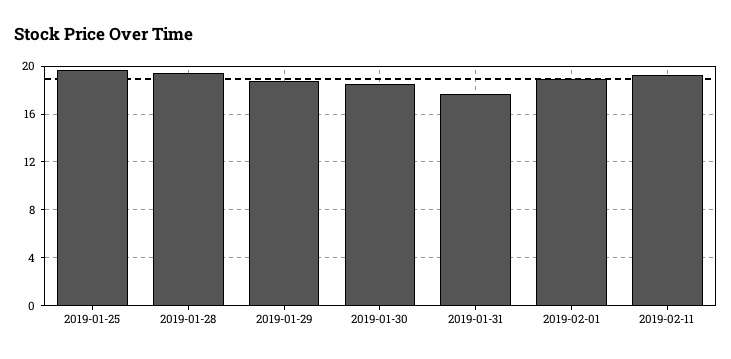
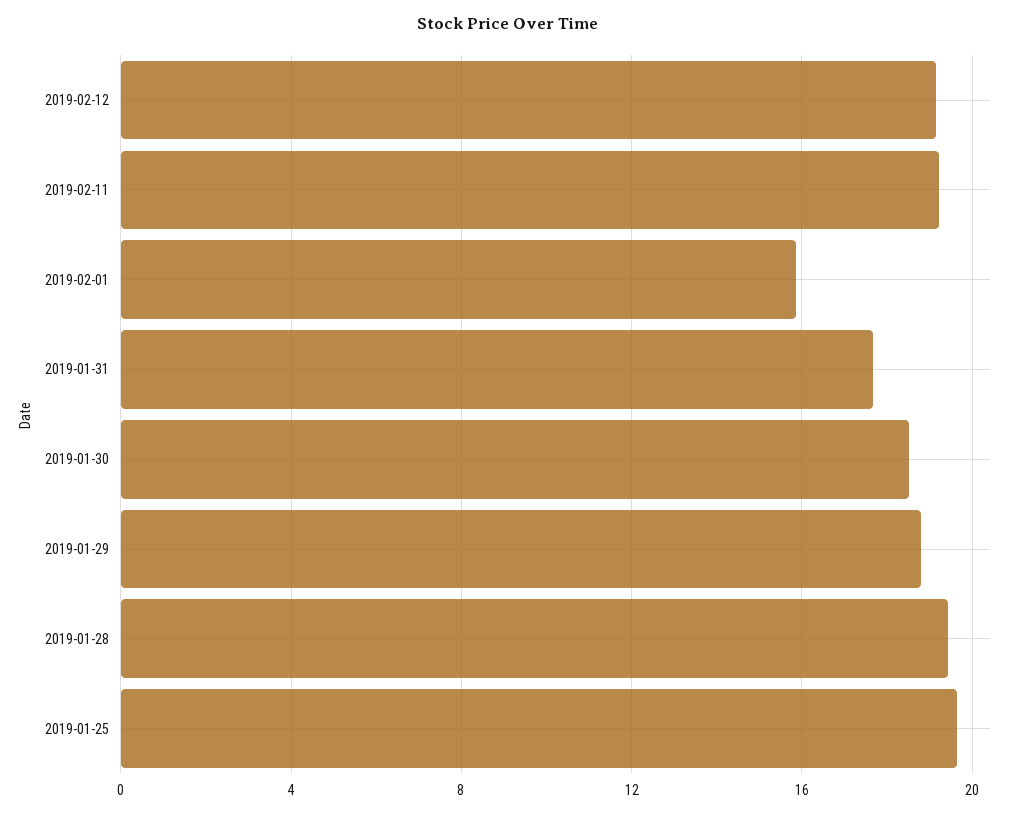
2019-02-01: 19 -> 16
2019-02-12: none -> 19

